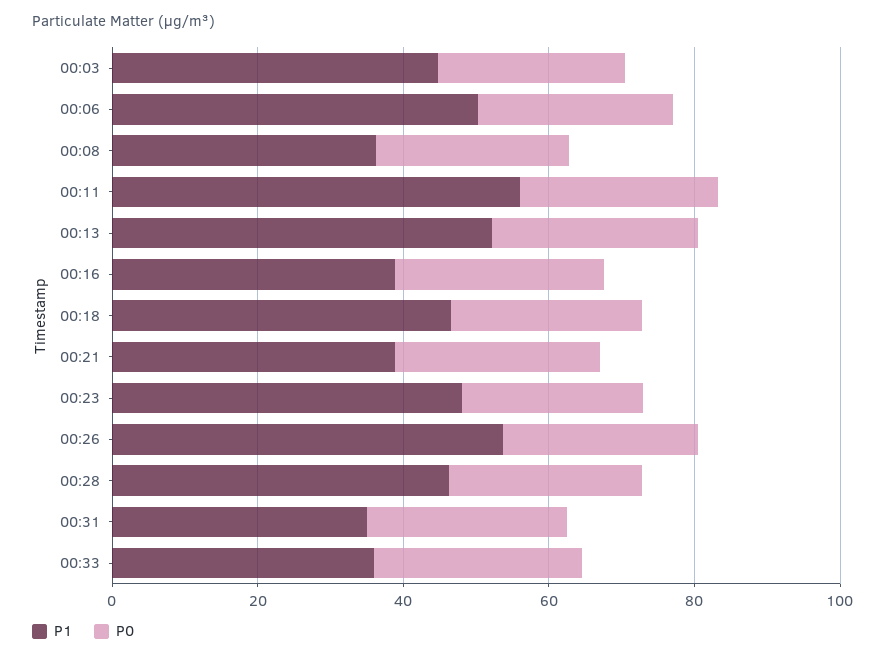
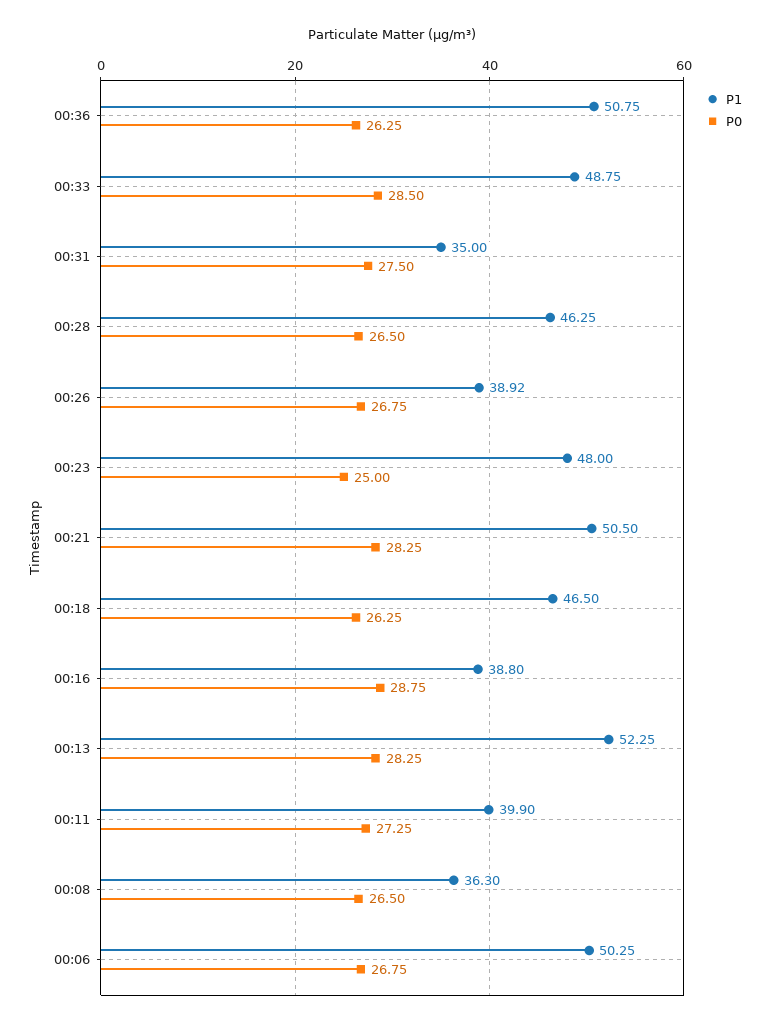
P1, 00:03: 45 -> none
P0, 00:03: 25 -> none
P1, 00:11: 55 -> 39.9
P1, 00:21: 40 -> 50.5
P1, 00:26: 55 -> 38.92
P1, 00:33: 35 -> 48.75
P1, 00:36: none -> 50.75
P0, 00:36: none -> 26.25

